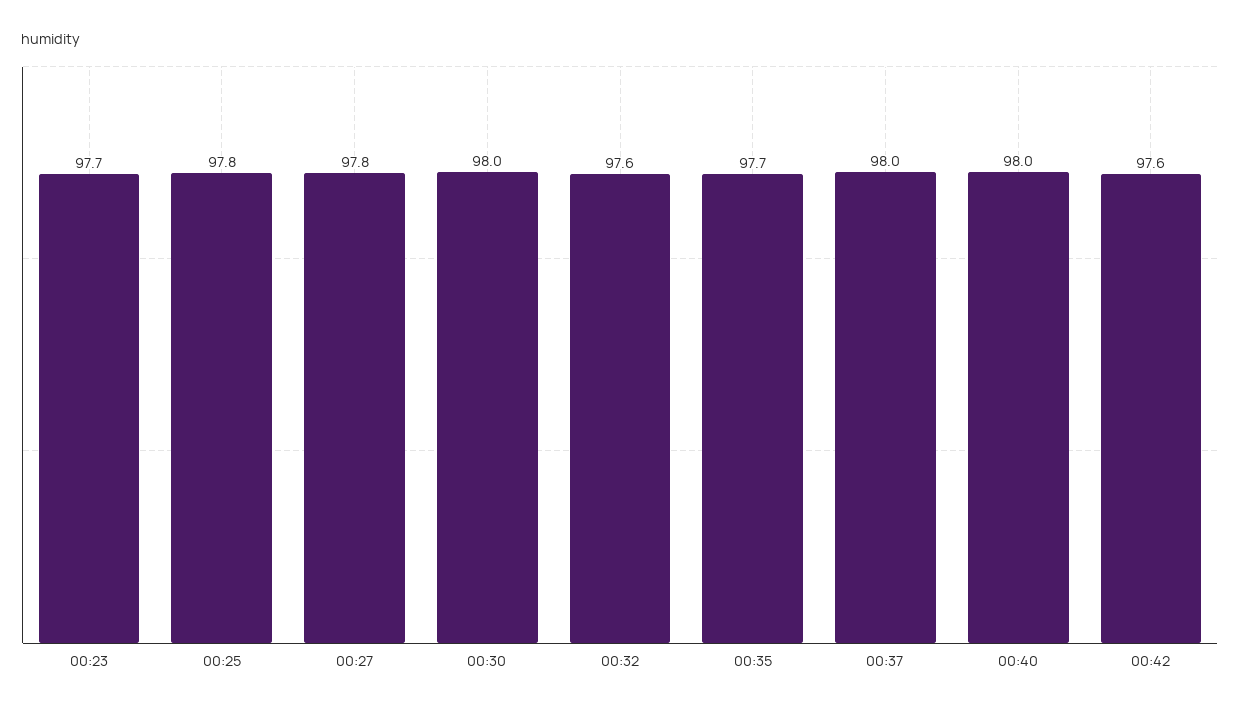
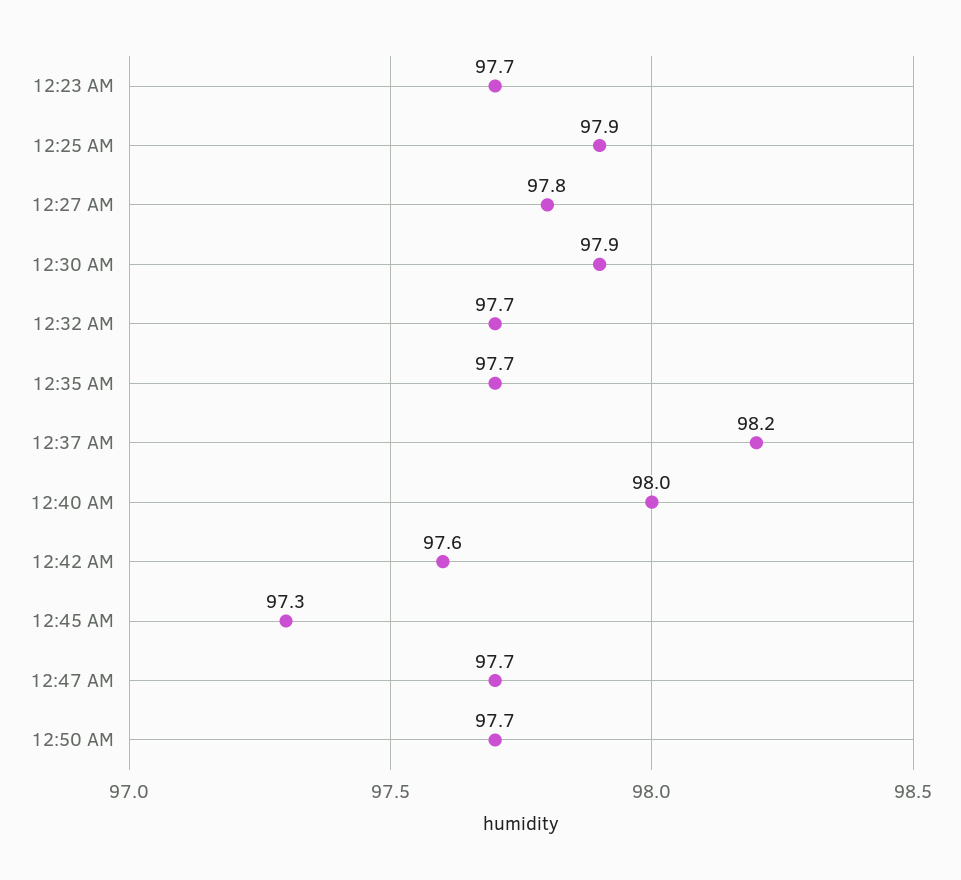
00:25: 97.8 -> 97.9
00:30: 98 -> 97.9
00:32: 97.6 -> 97.7
00:37: 98 -> 98.2
12:45 AM: none -> 97.3
12:47 AM: none -> 97.7
12:50 AM: none -> 97.7

